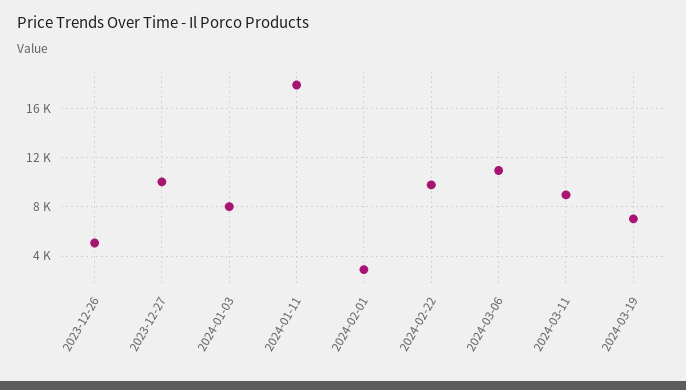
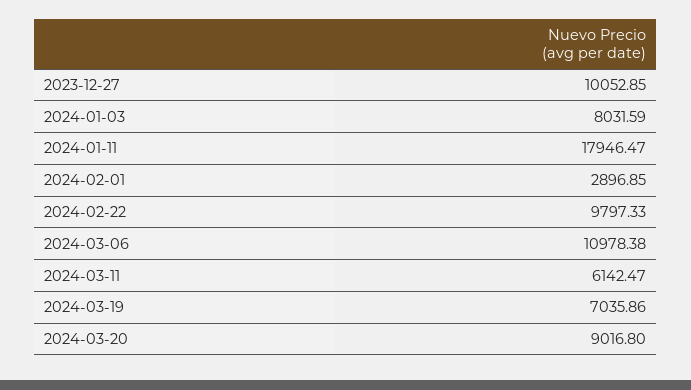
2023-12-26: 5000 -> none
2024-03-11: 9000 -> 6142.47
2024-03-20: none -> 9016.8

